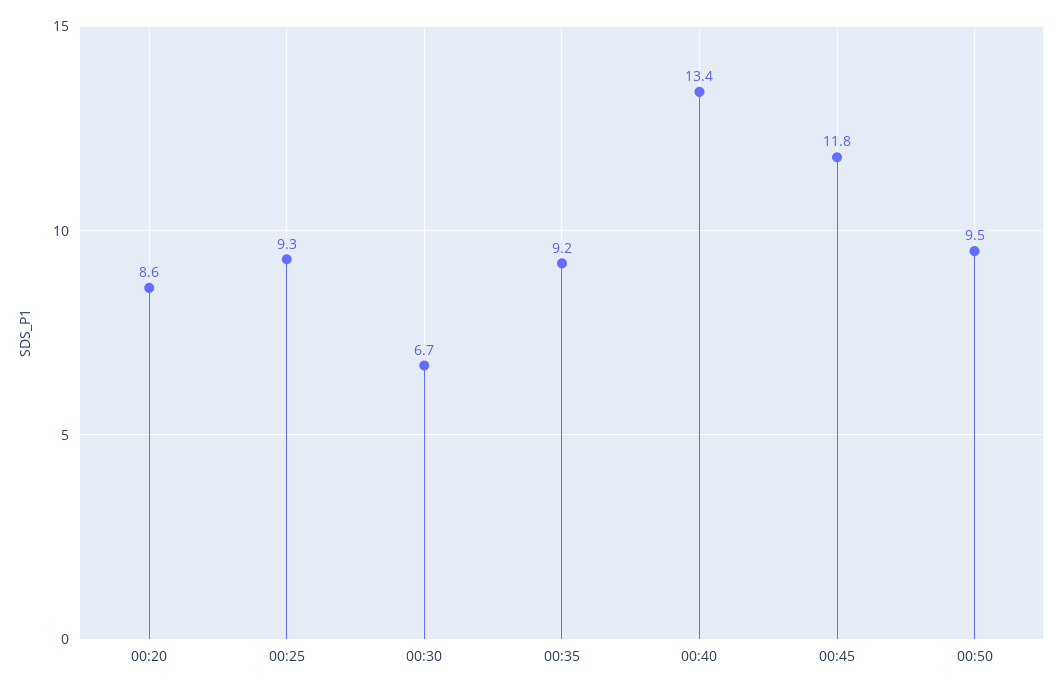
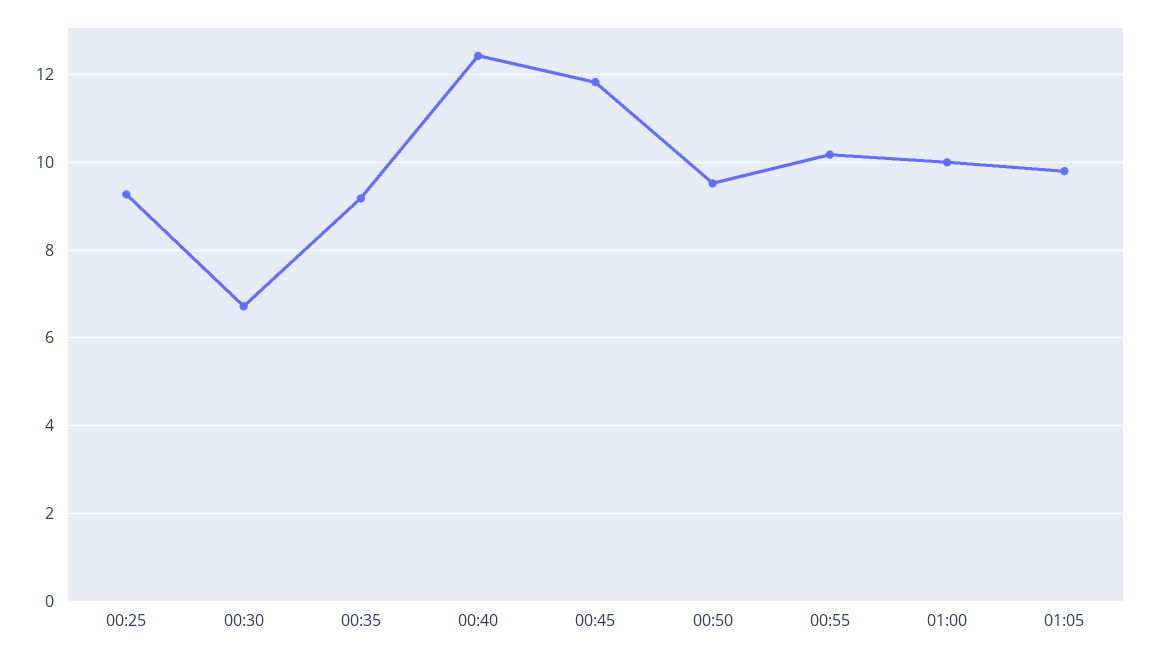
00:20: 8.6 -> none
00:40: 13.4 -> 12.4
00:55: none -> 10.2
01:00: none -> 10
01:05: none -> 9.8

